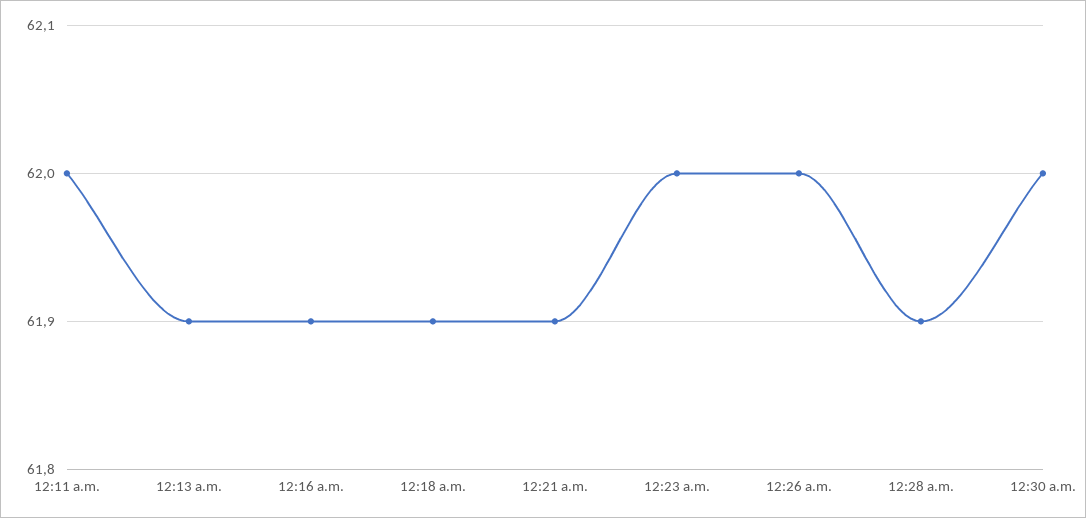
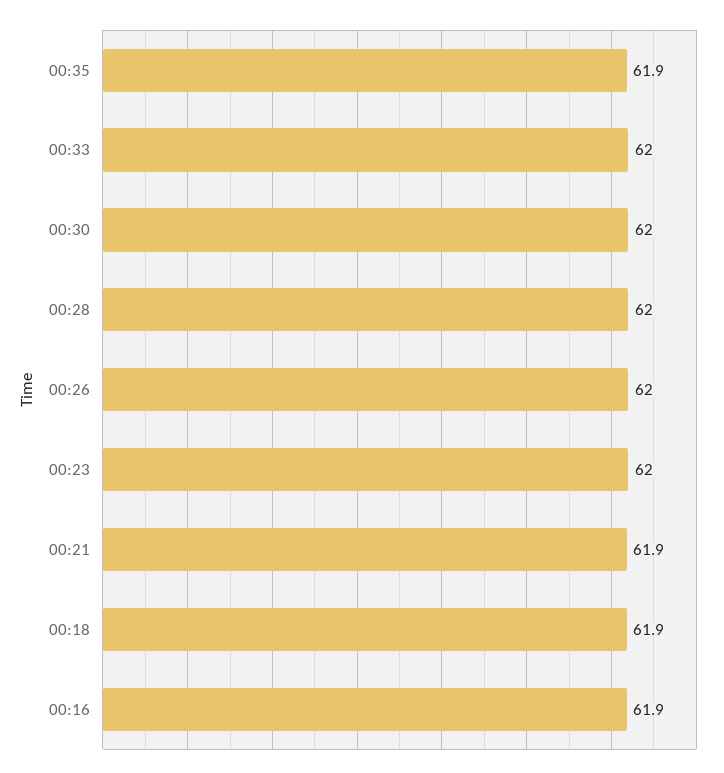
12:11 a.m.: 62 -> none
12:13 a.m.: 61.9 -> none
12:28 a.m.: 61.9 -> 62
00:35: none -> 61.9
00:33: none -> 62

